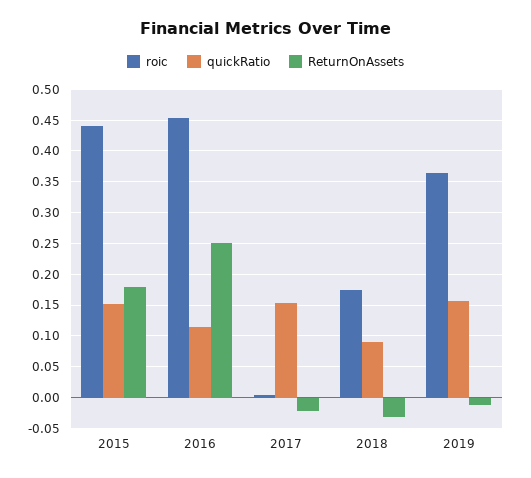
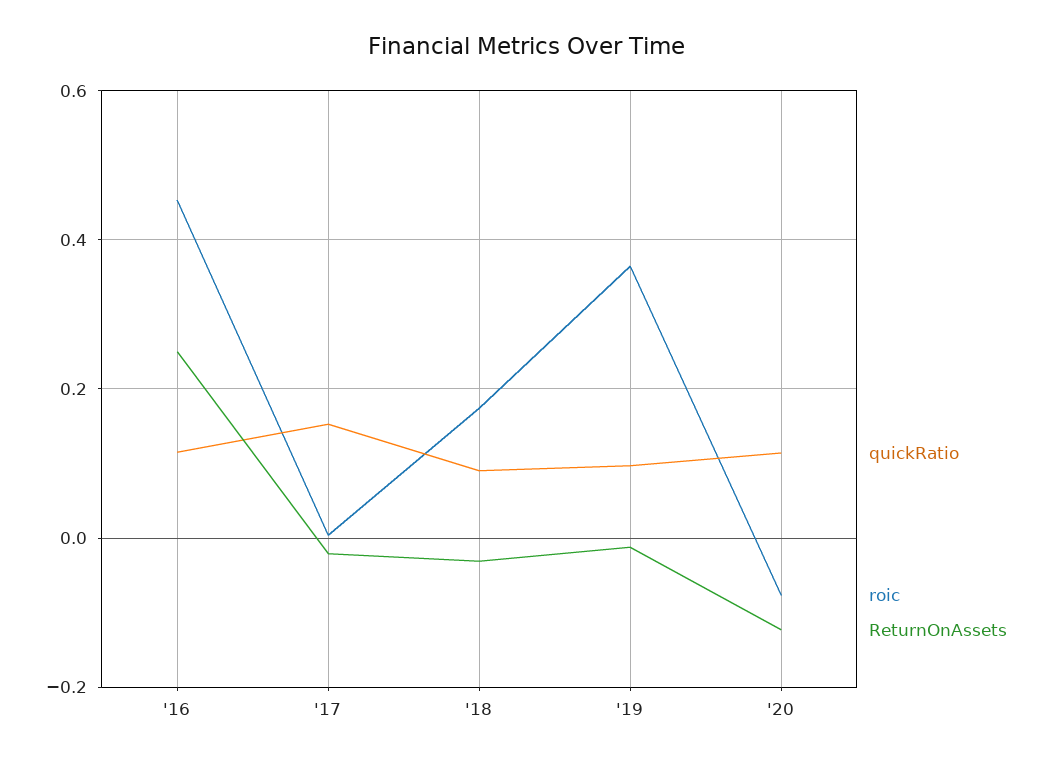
roic, 2015: 0.44 -> none
quickRatio, 2015: 0.15 -> none
ReturnOnAssets, 2015: 0.18 -> none
quickRatio, 2019: 0.16 -> 0.1
quickRatio, '20: none -> 0.12
roic, '20: none -> -0.08
ReturnOnAssets, '20: none -> -0.12

